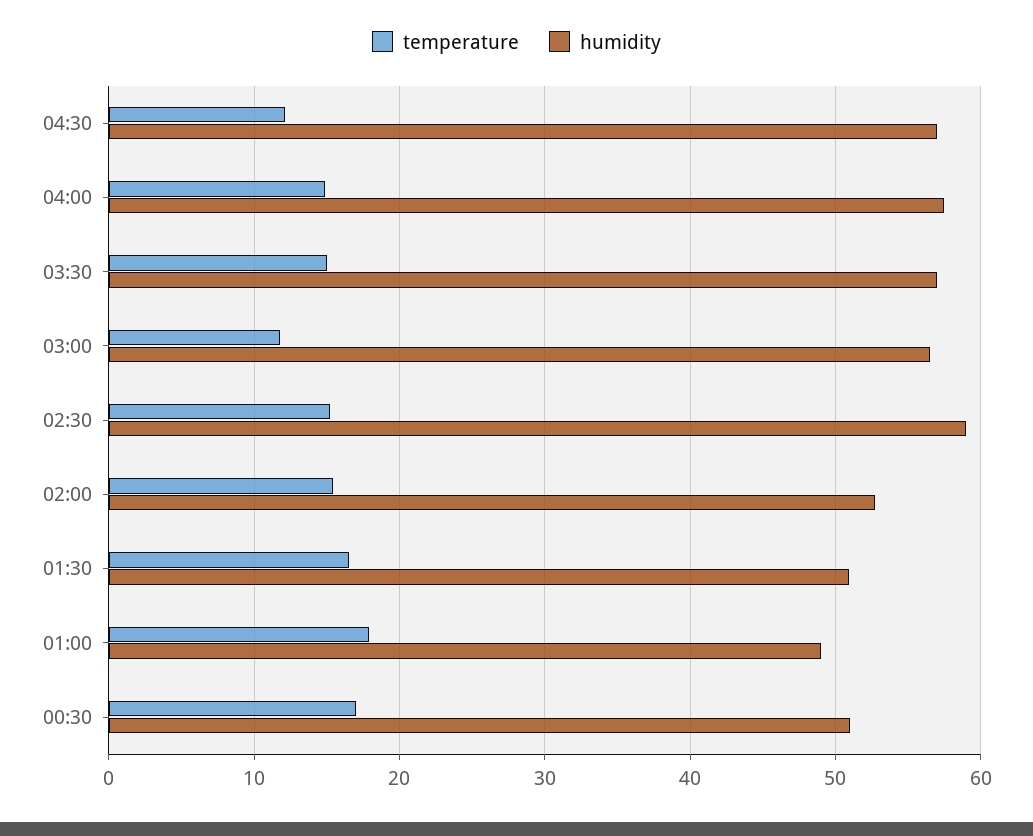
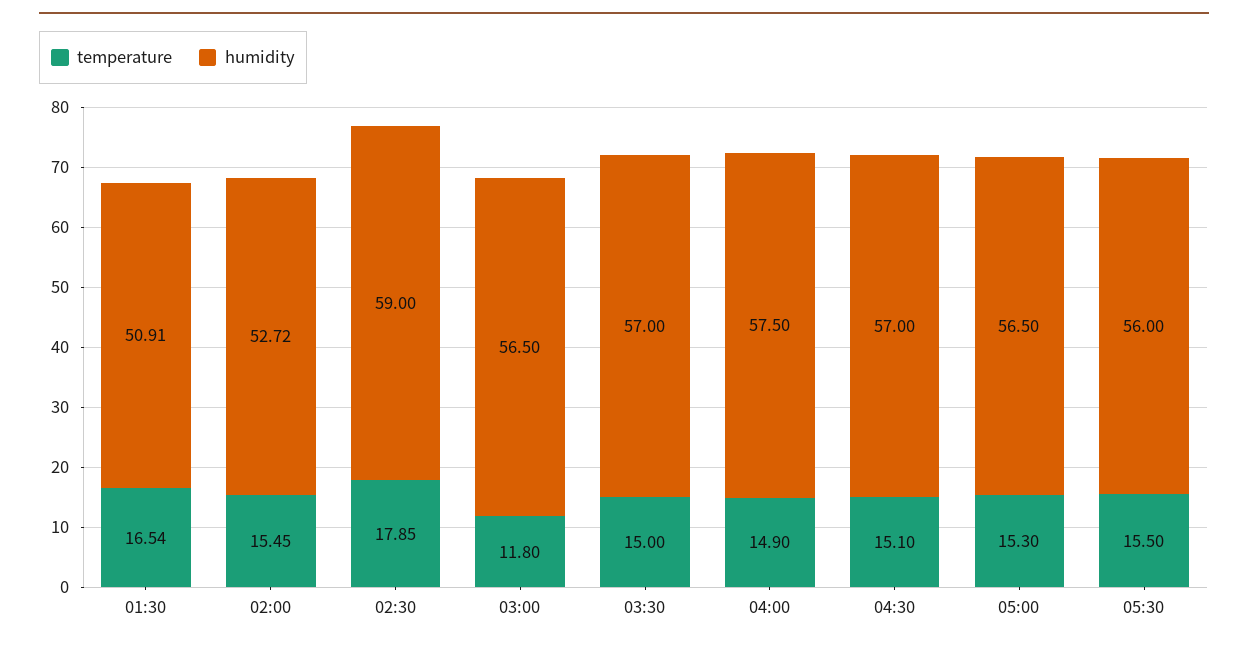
temperature, 04:30: 12 -> 15.1
temperature, 02:30: 15 -> 17.85
temperature, 01:00: 18 -> none
humidity, 01:00: 49 -> none
temperature, 00:30: 17 -> none
humidity, 00:30: 51 -> none
temperature, 05:00: none -> 15.3
humidity, 05:00: none -> 56.5
temperature, 05:30: none -> 15.5
humidity, 05:30: none -> 56

